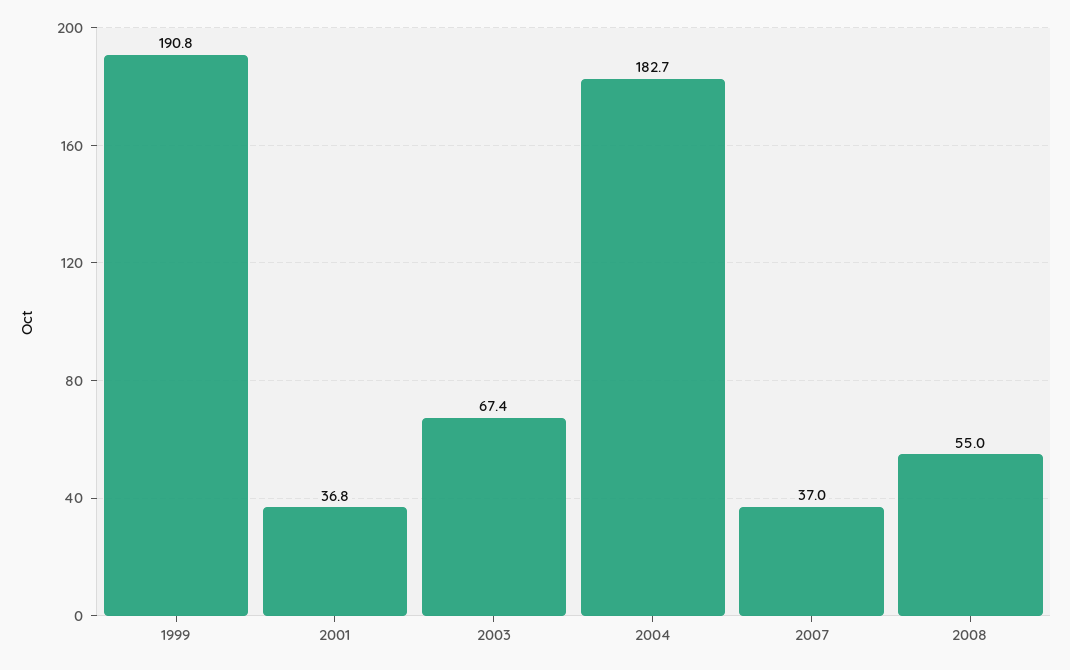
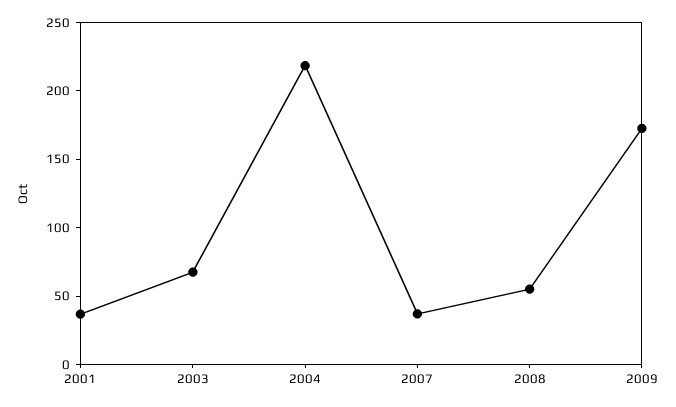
1999: 190.8 -> none
2004: 182.7 -> 220
2009: none -> 170

